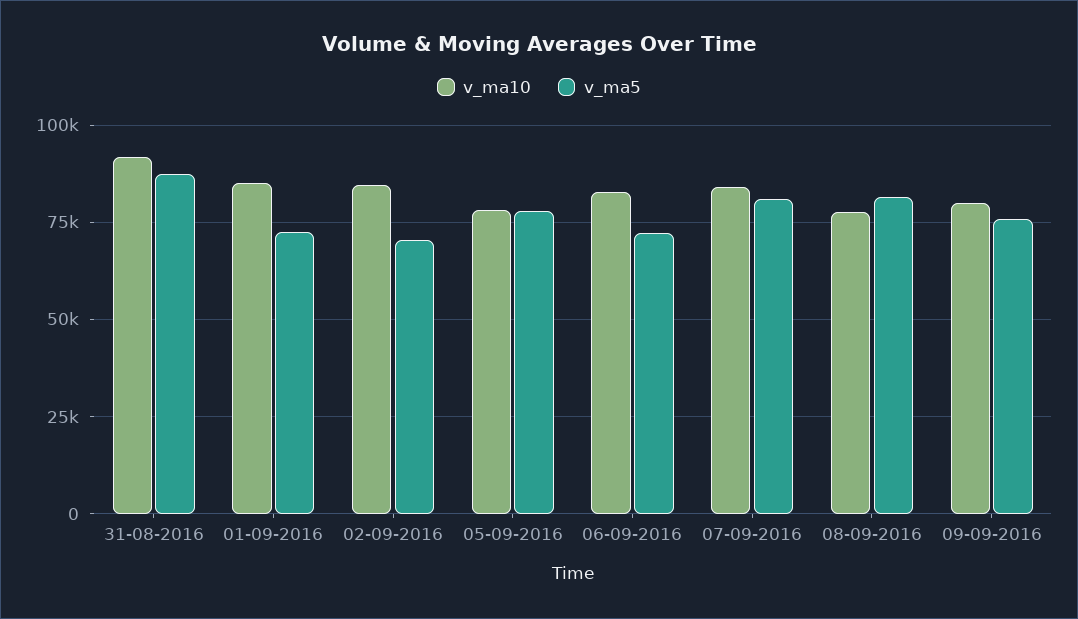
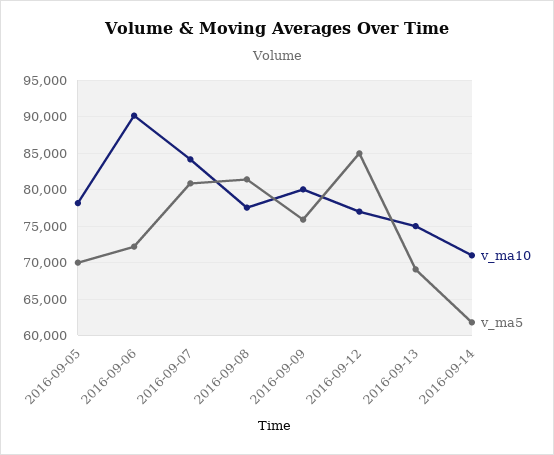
v_ma10, 31-08-2016: 92500 -> none
v_ma5, 31-08-2016: 87500 -> none
v_ma10, 01-09-2016: 85000 -> none
v_ma5, 01-09-2016: 72500 -> none
v_ma10, 02-09-2016: 85000 -> none
v_ma5, 02-09-2016: 70000 -> none
v_ma5, 05-09-2016: 77500 -> 70000
v_ma10, 06-09-2016: 82500 -> 90000
v_ma10, 2016-09-12: none -> 77000
v_ma5, 2016-09-12: none -> 85000
v_ma10, 2016-09-13: none -> 75000
v_ma5, 2016-09-13: none -> 69000
v_ma10, 2016-09-14: none -> 71000
v_ma5, 2016-09-14: none -> 62000

